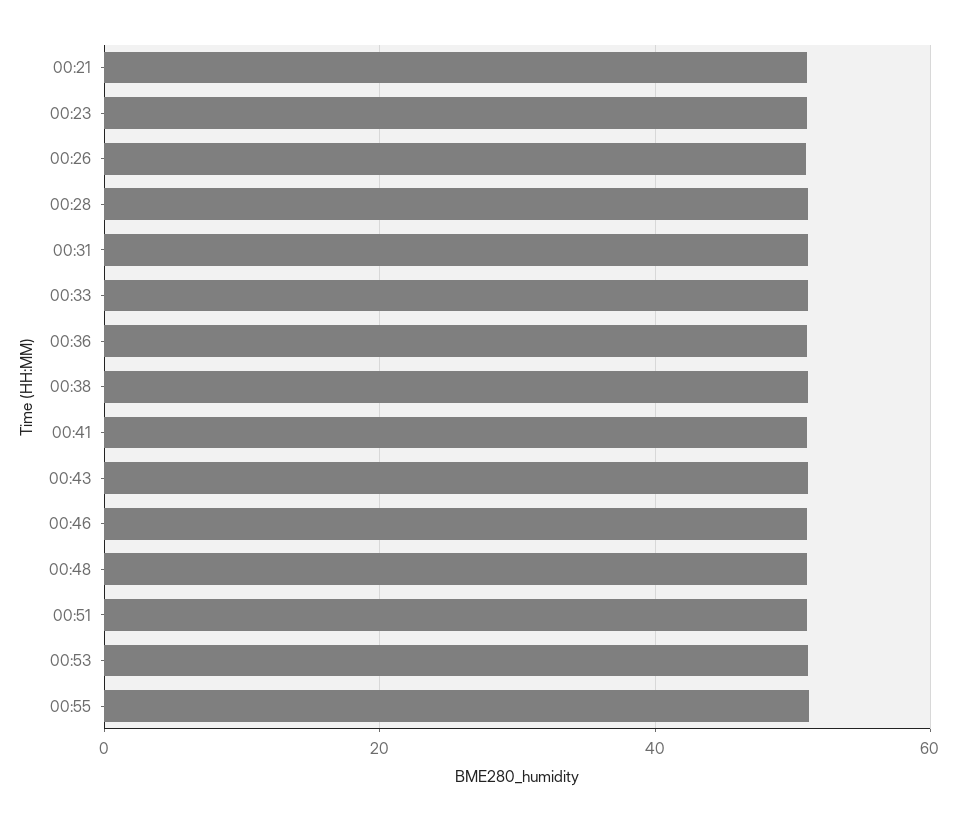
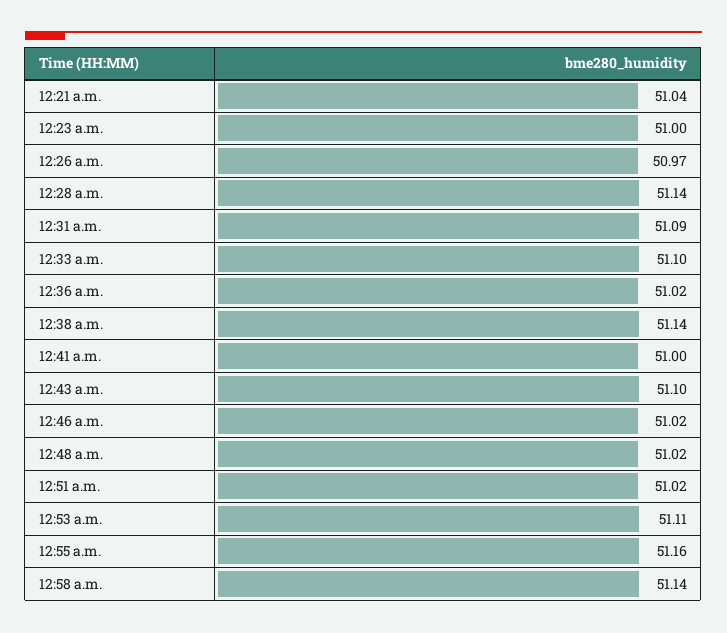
12:58 a.m.: none -> 51.14

